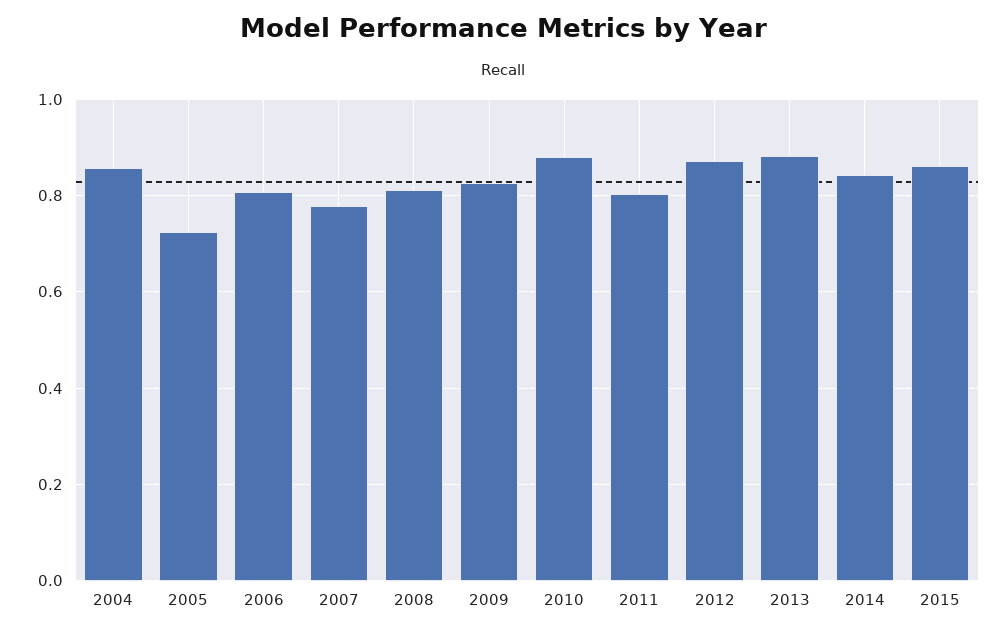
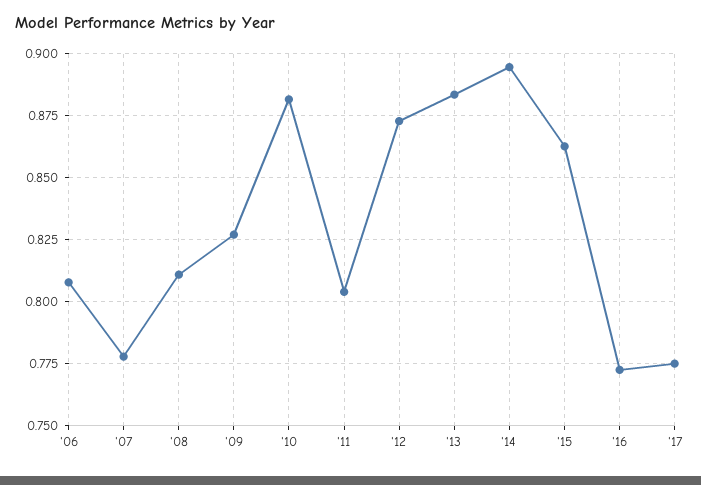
2004: 0.86 -> none
2005: 0.72 -> none
2014: 0.84 -> 0.895
'16: none -> 0.7725
'17: none -> 0.775

